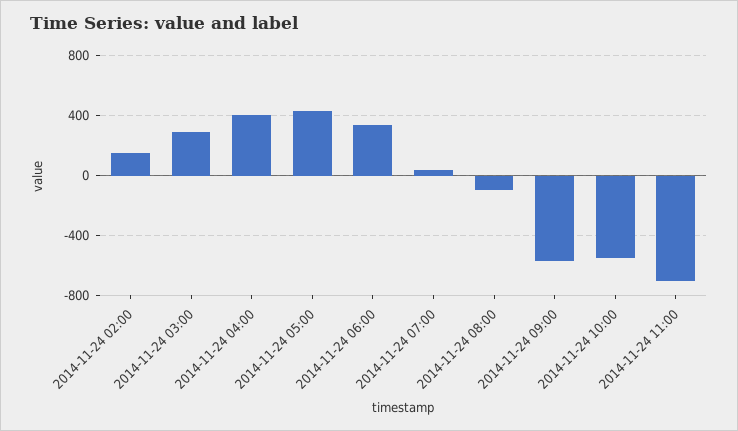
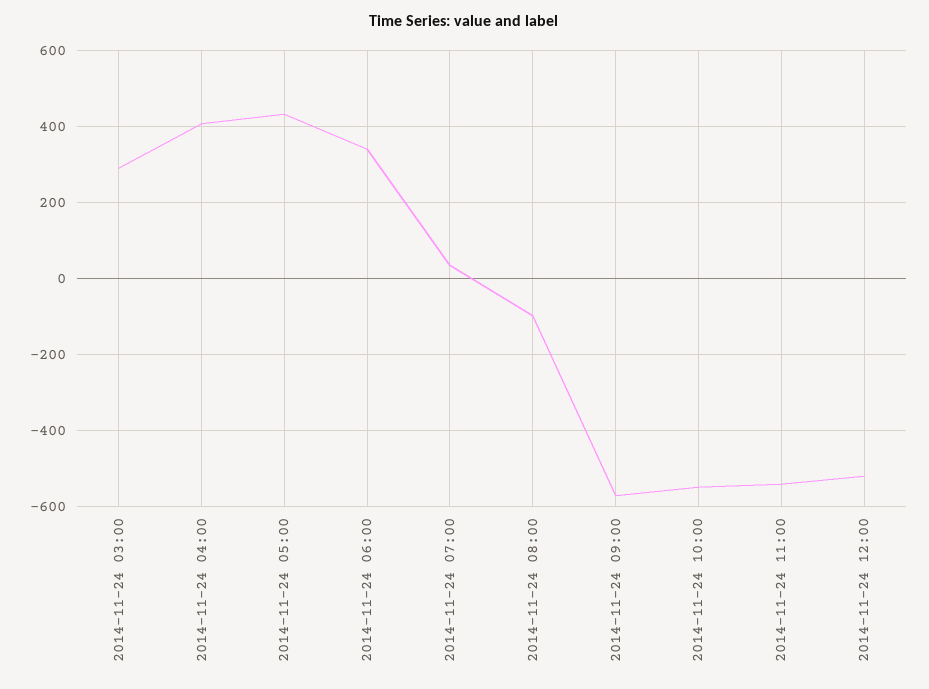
2014-11-24 02:00: 150 -> none
2014-11-24 11:00: -700 -> -540
2014-11-24 12:00: none -> -520

